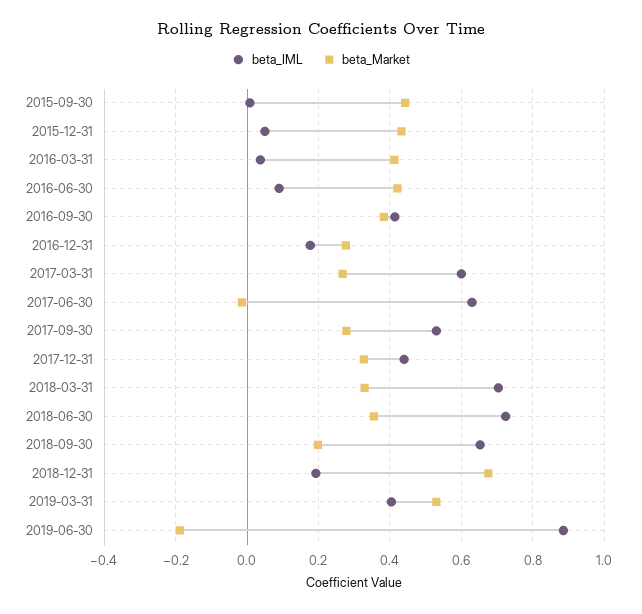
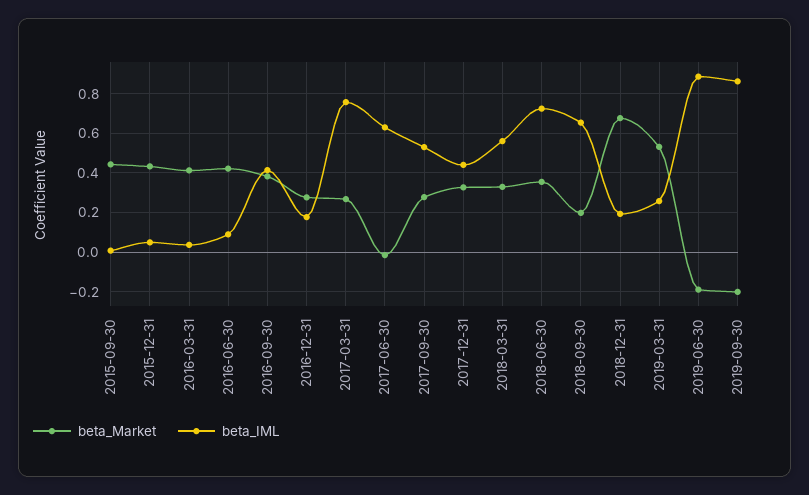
beta_IML, 2017-03-31: 0.6 -> 0.75
beta_IML, 2018-03-31: 0.7 -> 0.55
beta_IML, 2019-03-31: 0.4 -> 0.25
beta_Market, 2019-09-30: none -> -0.2
beta_IML, 2019-09-30: none -> 0.85

